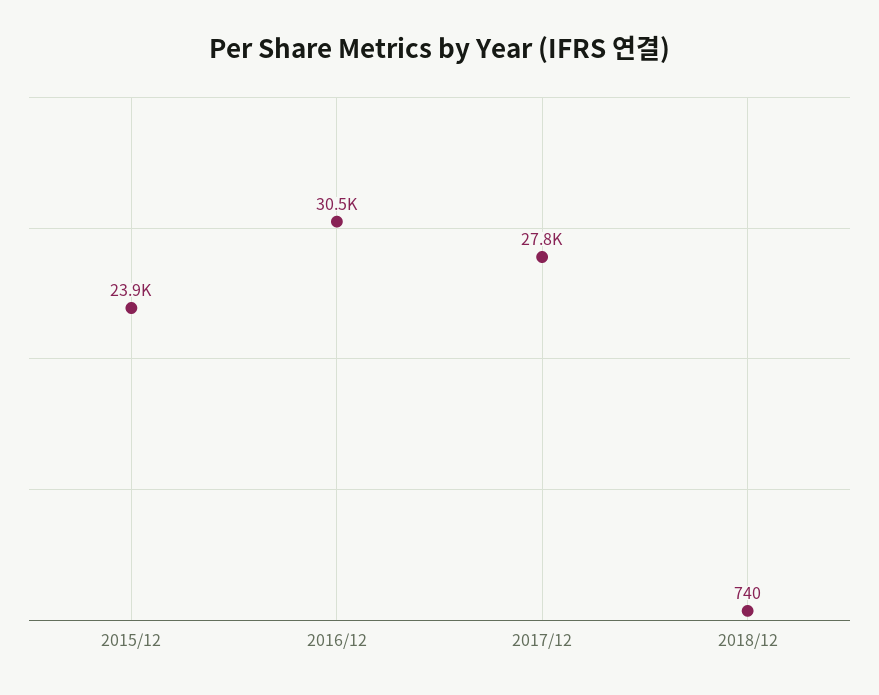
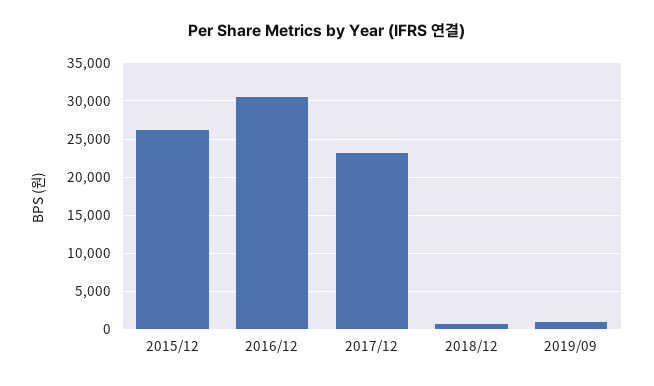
2015/12: 23900 -> 26000
2017/12: 27800 -> 23000
2019/09: none -> 1000

